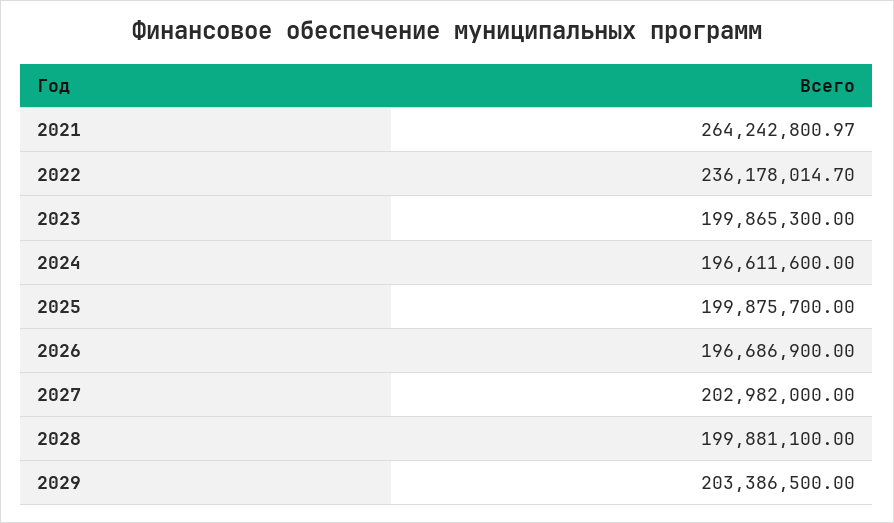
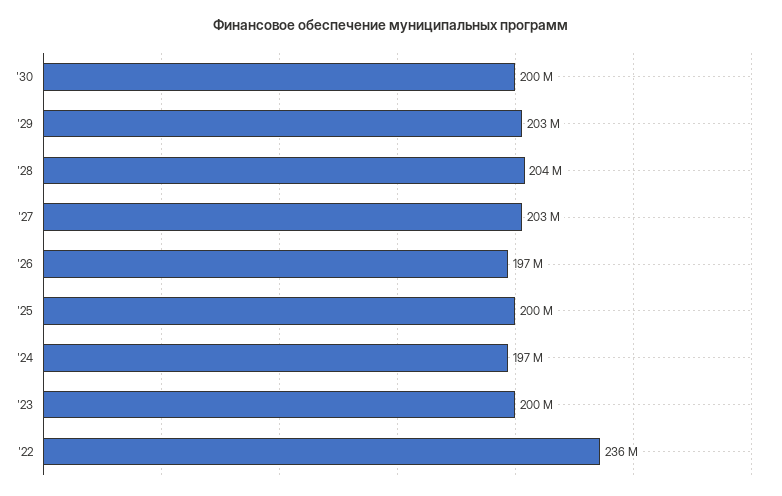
2021: 264242800.97 -> none
2028: 199881100 -> 204000000
'30: none -> 200000000

